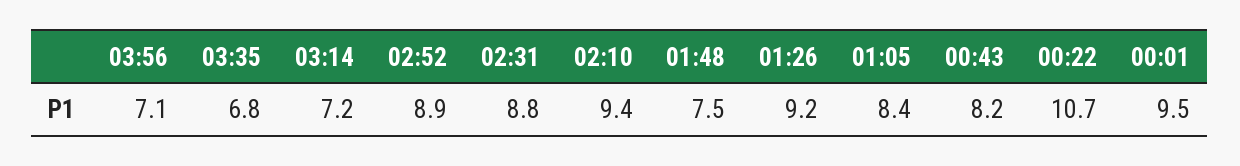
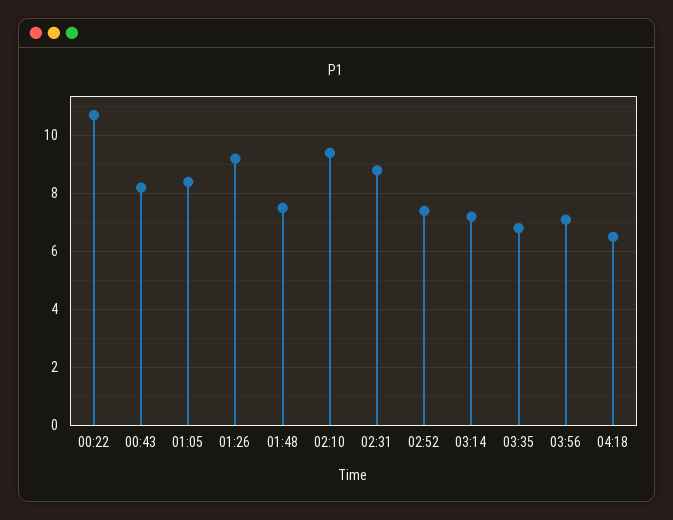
02:52: 8.9 -> 7.5
00:01: 9.5 -> none
04:18: none -> 6.5

